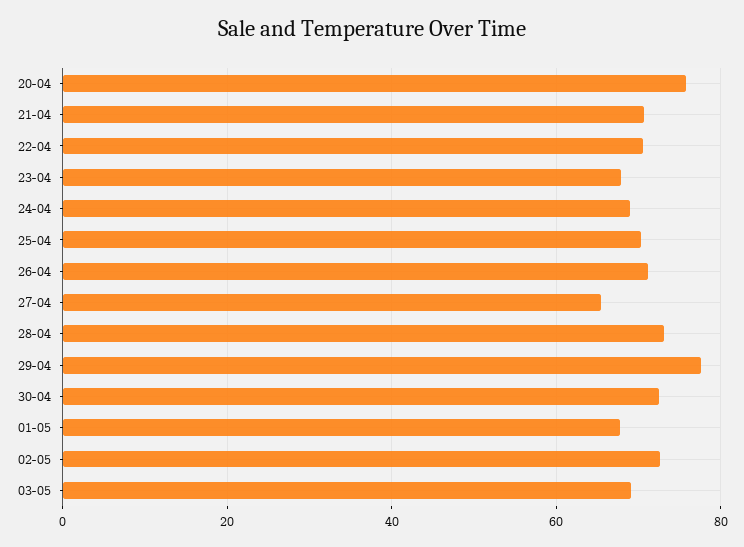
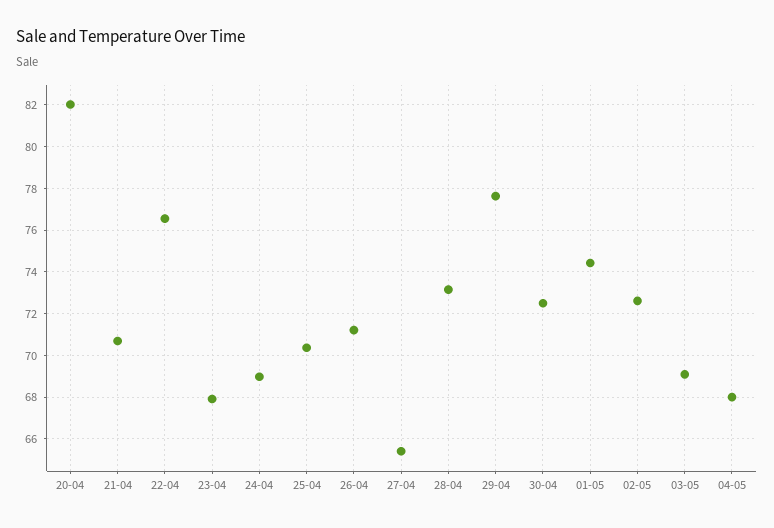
20-04: 76 -> 82
22-04: 70 -> 76.5
01-05: 68 -> 74.5
04-05: none -> 68

